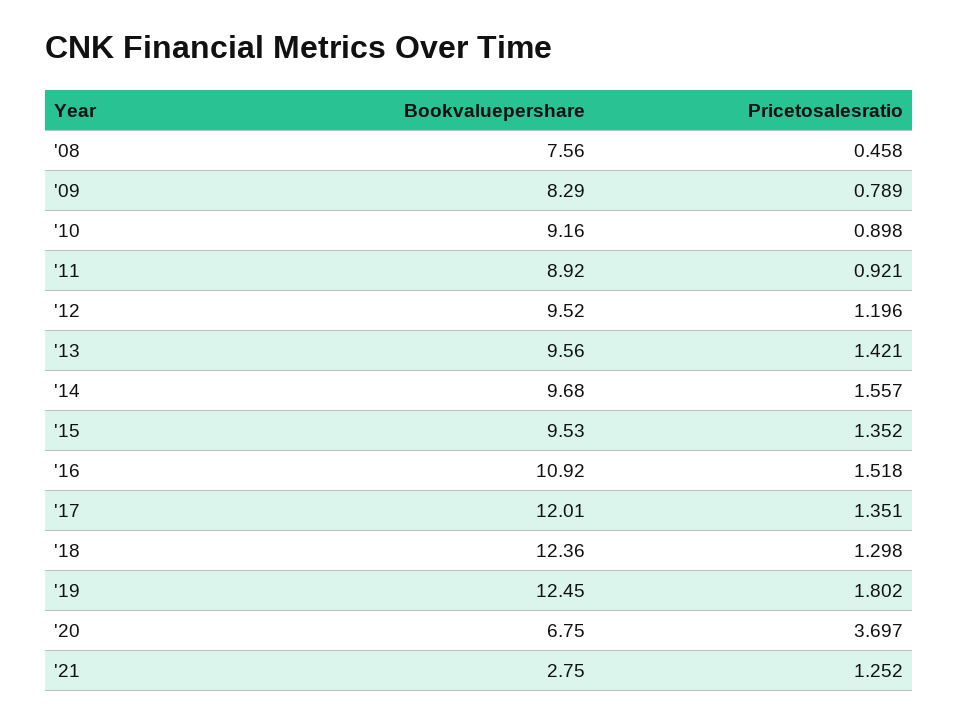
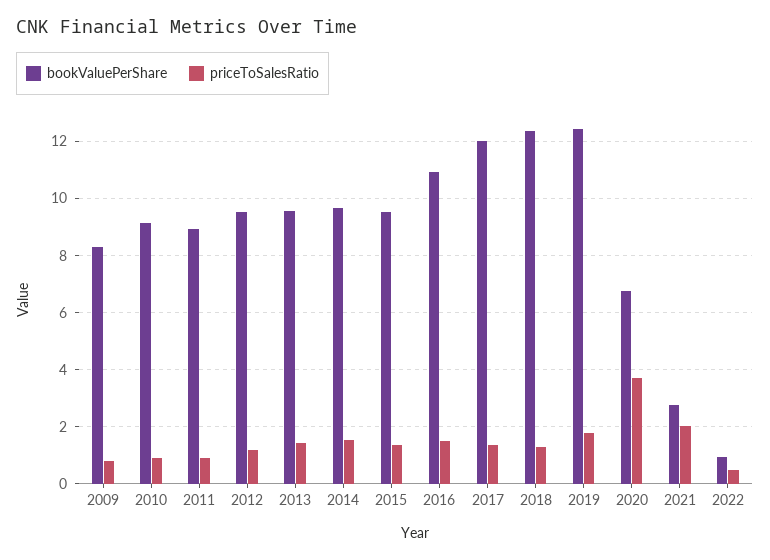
Bookvaluepershare, '08: 7.56 -> none
Pricetosalesratio, '08: 0.458 -> none
Pricetosalesratio, '21: 1.252 -> 2
Bookvaluepershare, 2022: none -> 1
Pricetosalesratio, 2022: none -> 0.5

